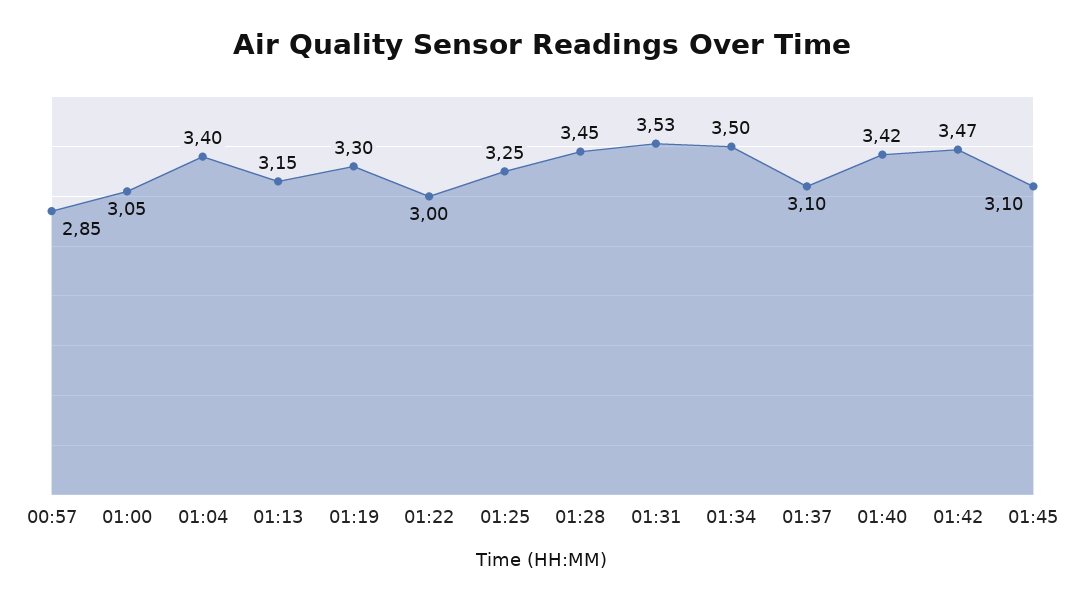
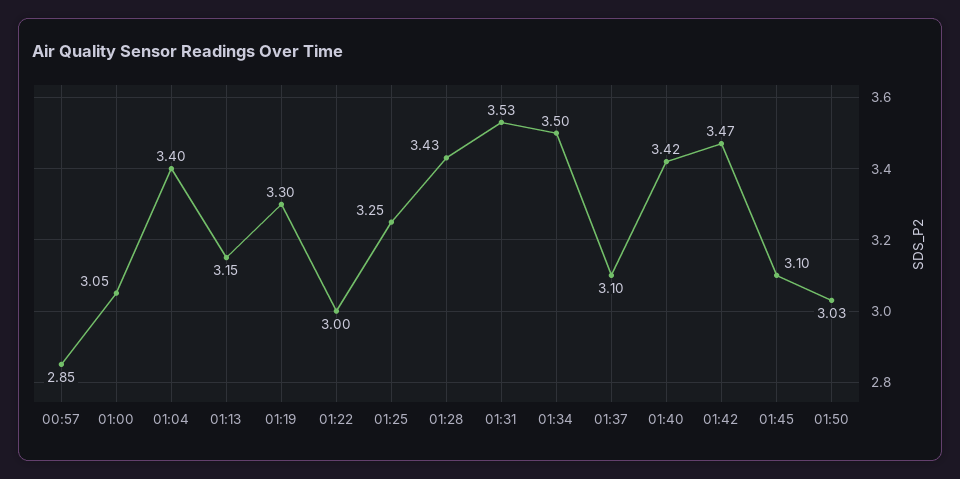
01:28: 3.45 -> 3.43
01:50: none -> 3.03

